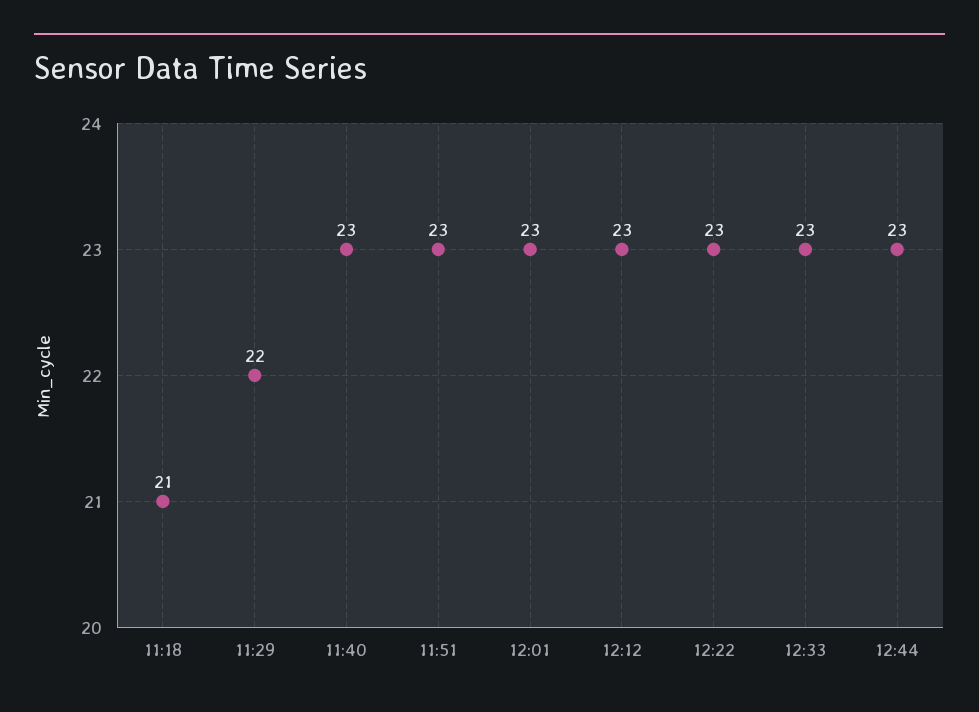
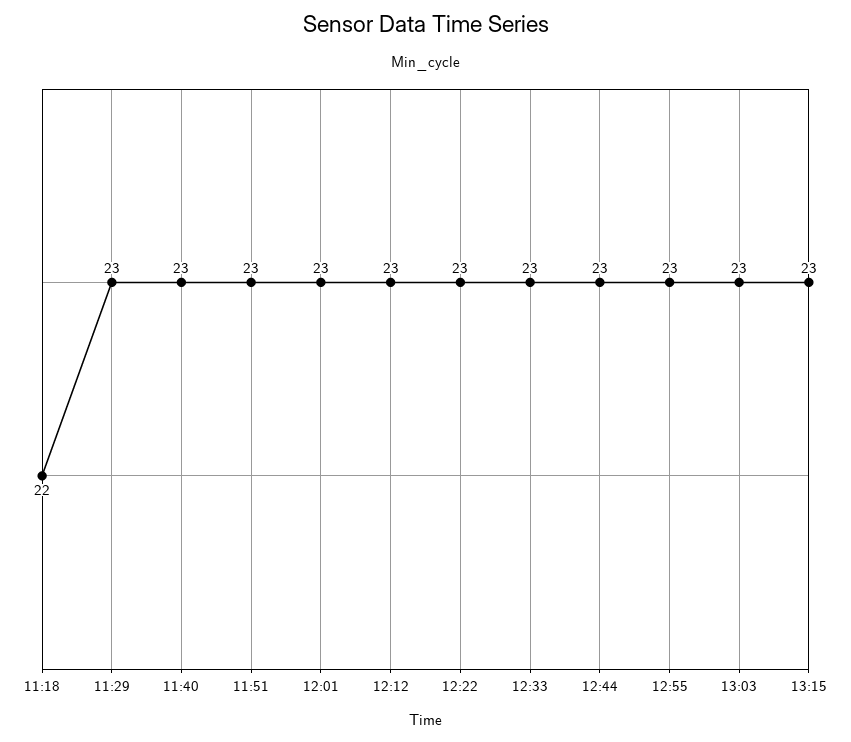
11:18: 21 -> 22
11:29: 22 -> 23
12:55: none -> 23
13:03: none -> 23
13:15: none -> 23

